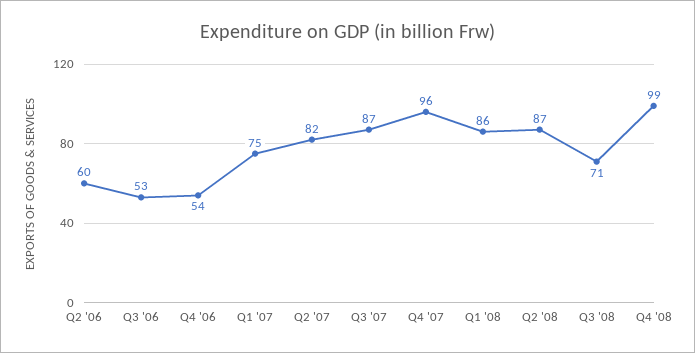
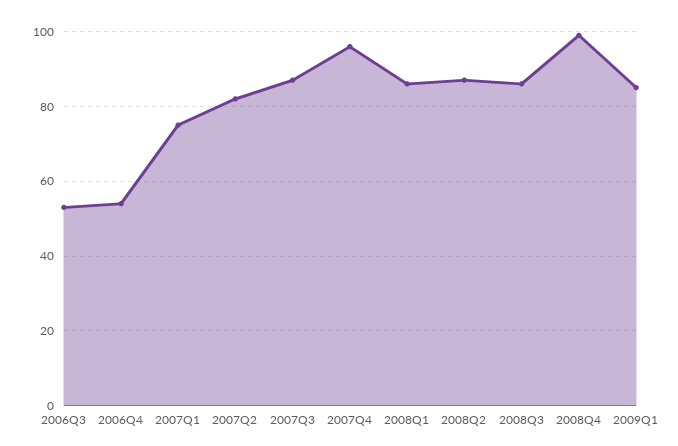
Q2 '06: 60 -> none
Q3 '08: 71 -> 85
2009Q1: none -> 85

